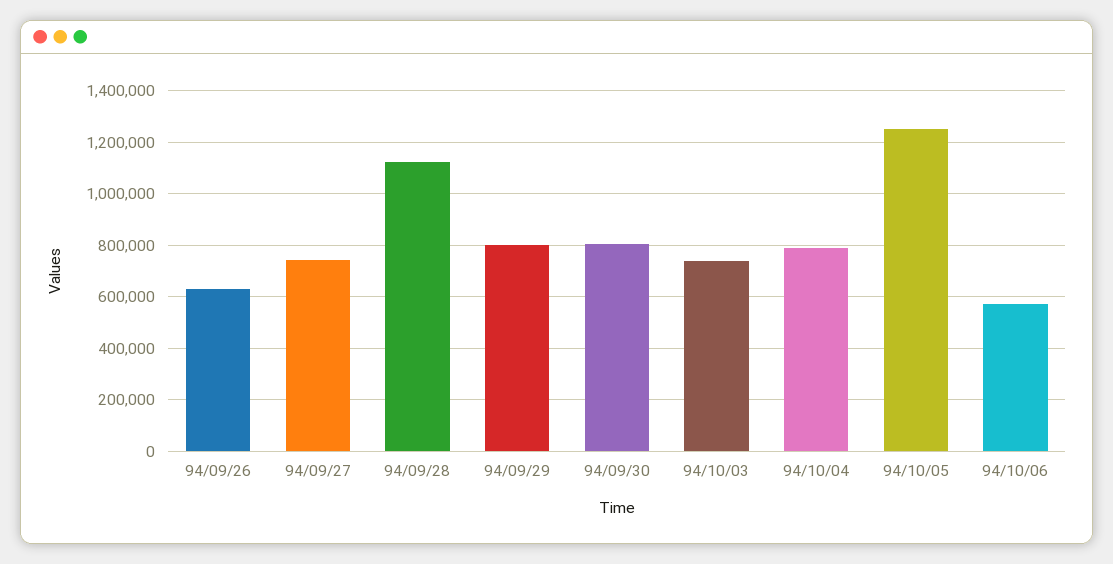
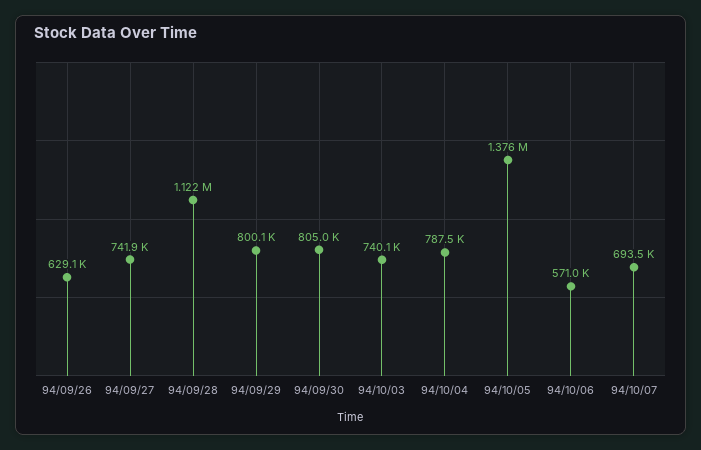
94/10/05: 1250000 -> 1376000
94/10/07: none -> 693500

